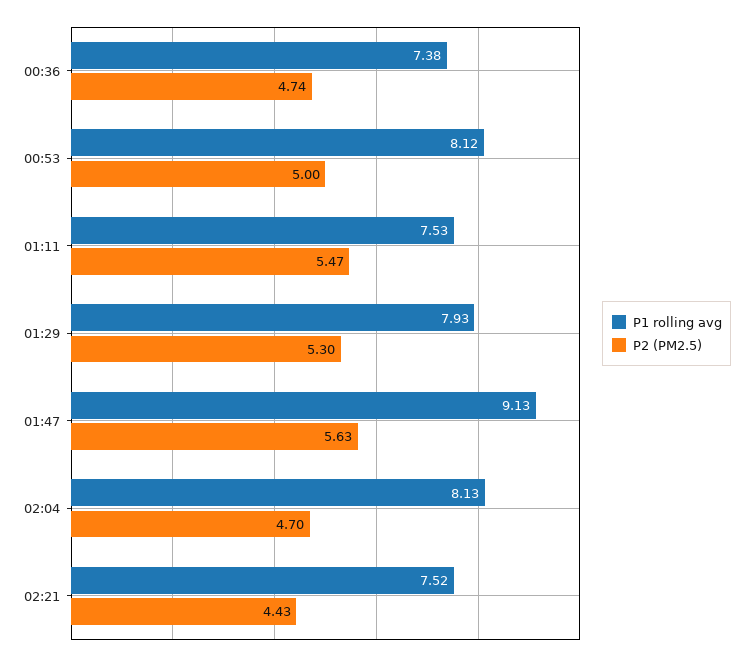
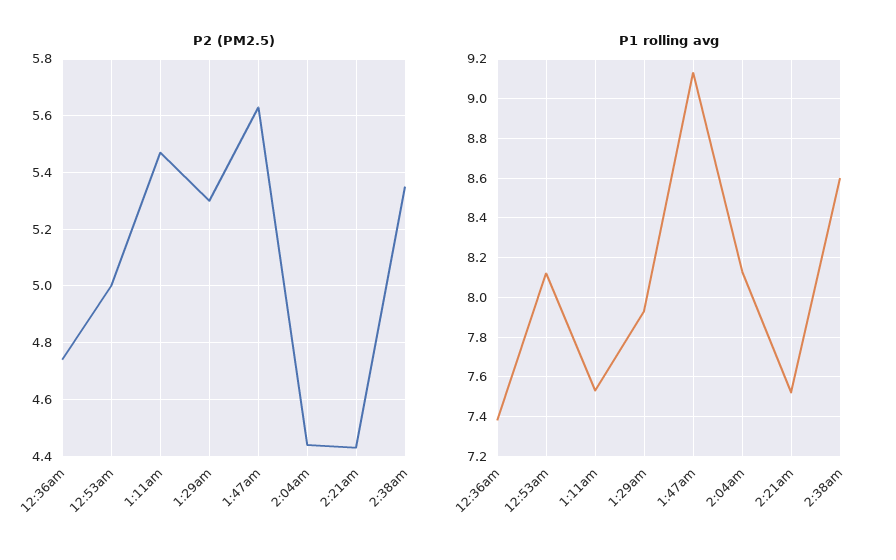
P2 (PM2.5), 02:04: 4.7 -> 4.45
P2 (PM2.5), 2:38am: none -> 5.35
P1 rolling avg, 2:38am: none -> 8.6

